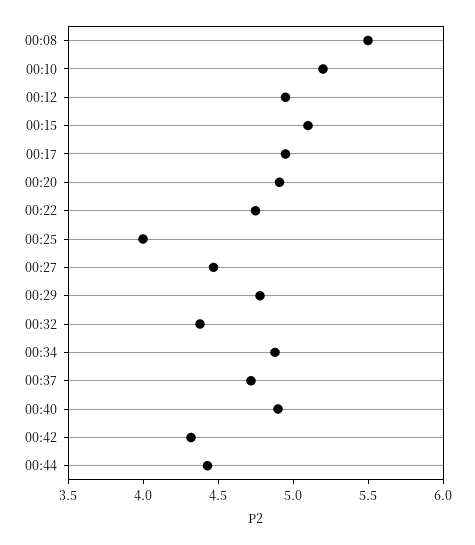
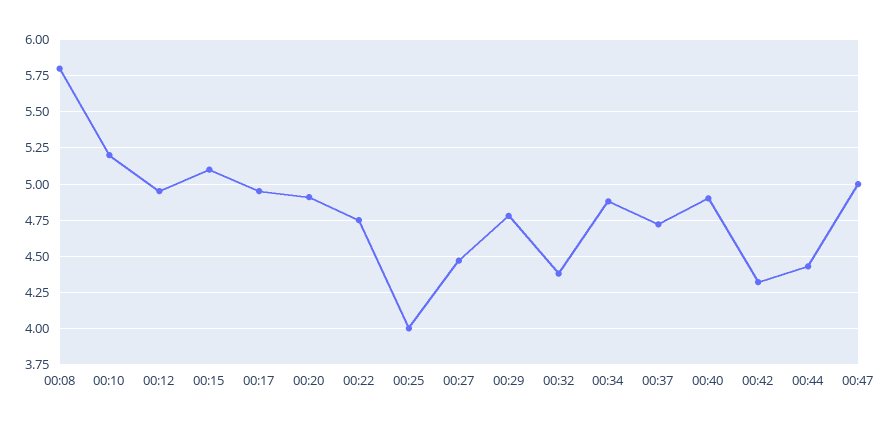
00:08: 5.5 -> 5.8
00:47: none -> 5

